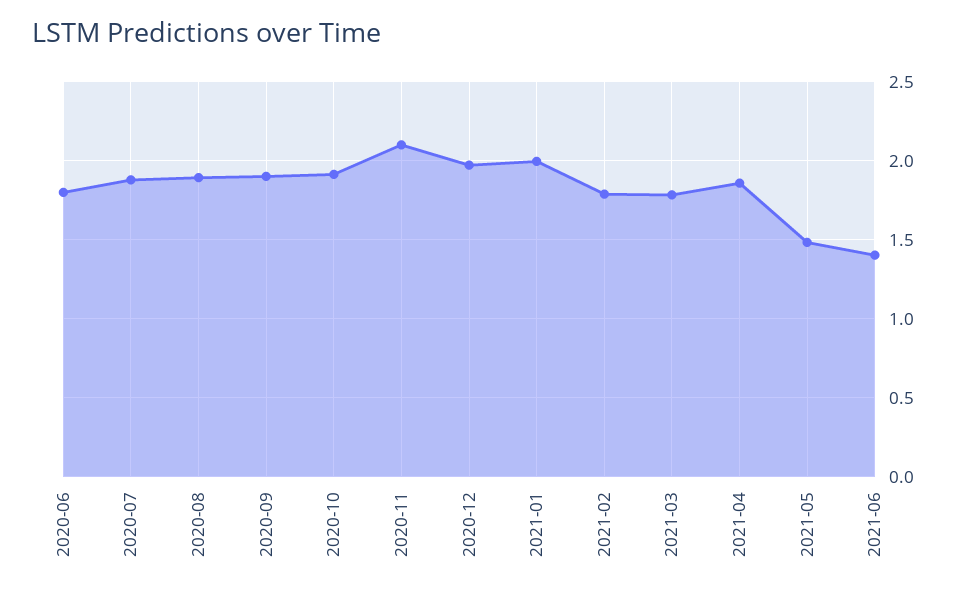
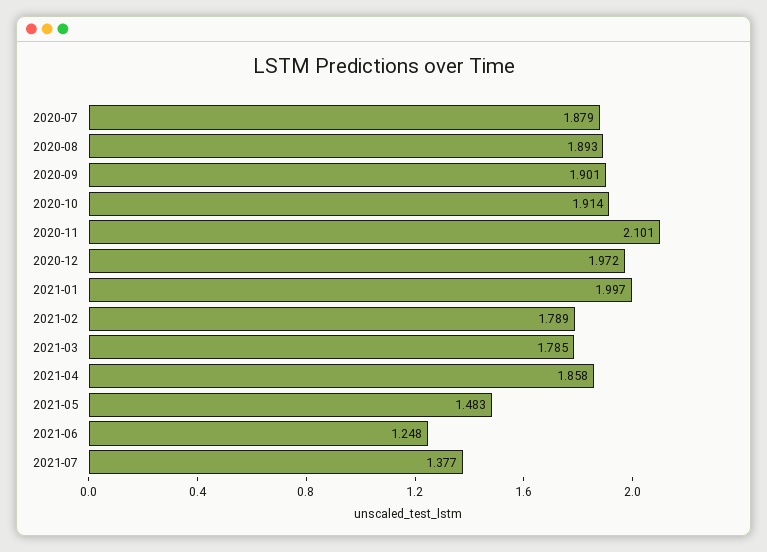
2020-06: 1.8 -> none
2021-06: 1.4 -> 1.248
2021-07: none -> 1.377

